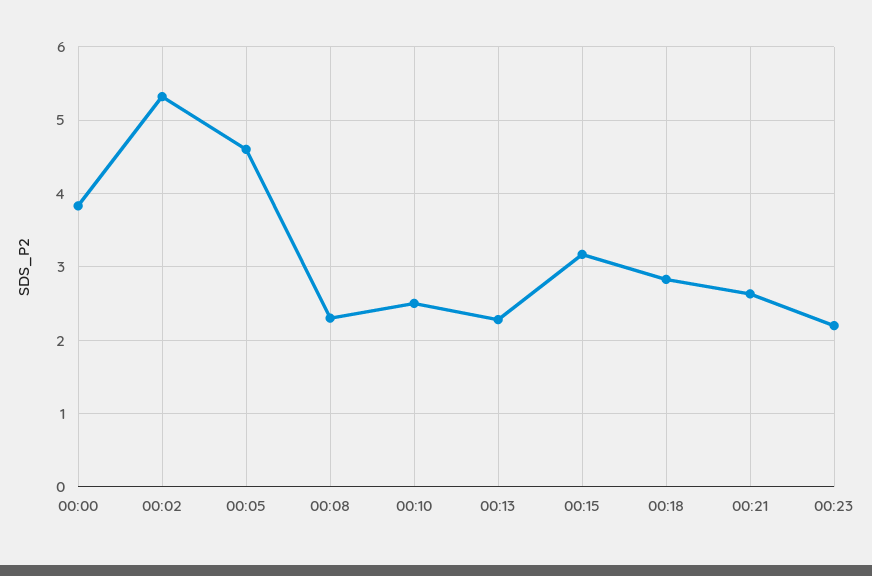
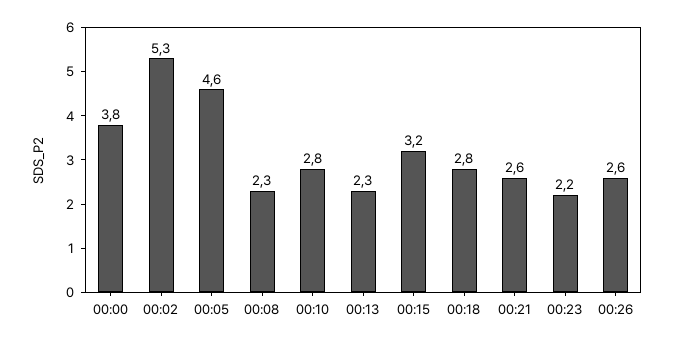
00:10: 2.5 -> 2.8
00:26: none -> 2.6

